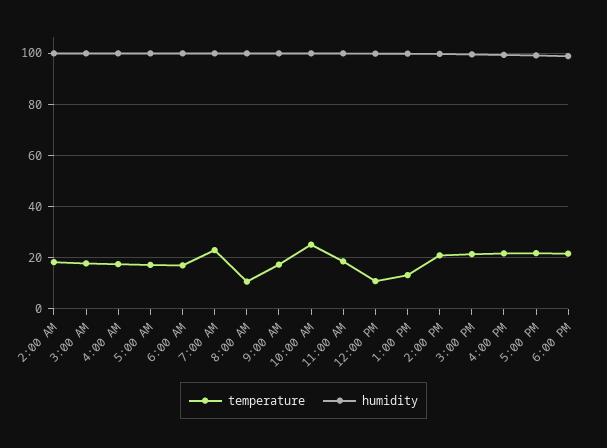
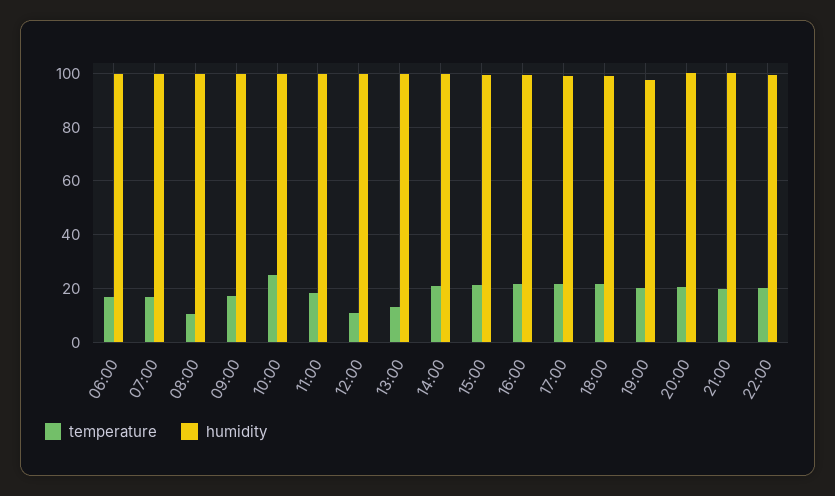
temperature, 2:00 AM: 17.5 -> none
humidity, 2:00 AM: 100 -> none
temperature, 3:00 AM: 17.5 -> none
humidity, 3:00 AM: 100 -> none
temperature, 4:00 AM: 17.5 -> none
humidity, 4:00 AM: 100 -> none
temperature, 5:00 AM: 17.5 -> none
humidity, 5:00 AM: 100 -> none
temperature, 7:00 AM: 22.5 -> 17.5
temperature, 19:00: none -> 20
humidity, 19:00: none -> 97.5
temperature, 20:00: none -> 20
humidity, 20:00: none -> 100
temperature, 21:00: none -> 20
humidity, 21:00: none -> 100
temperature, 22:00: none -> 20
humidity, 22:00: none -> 100

